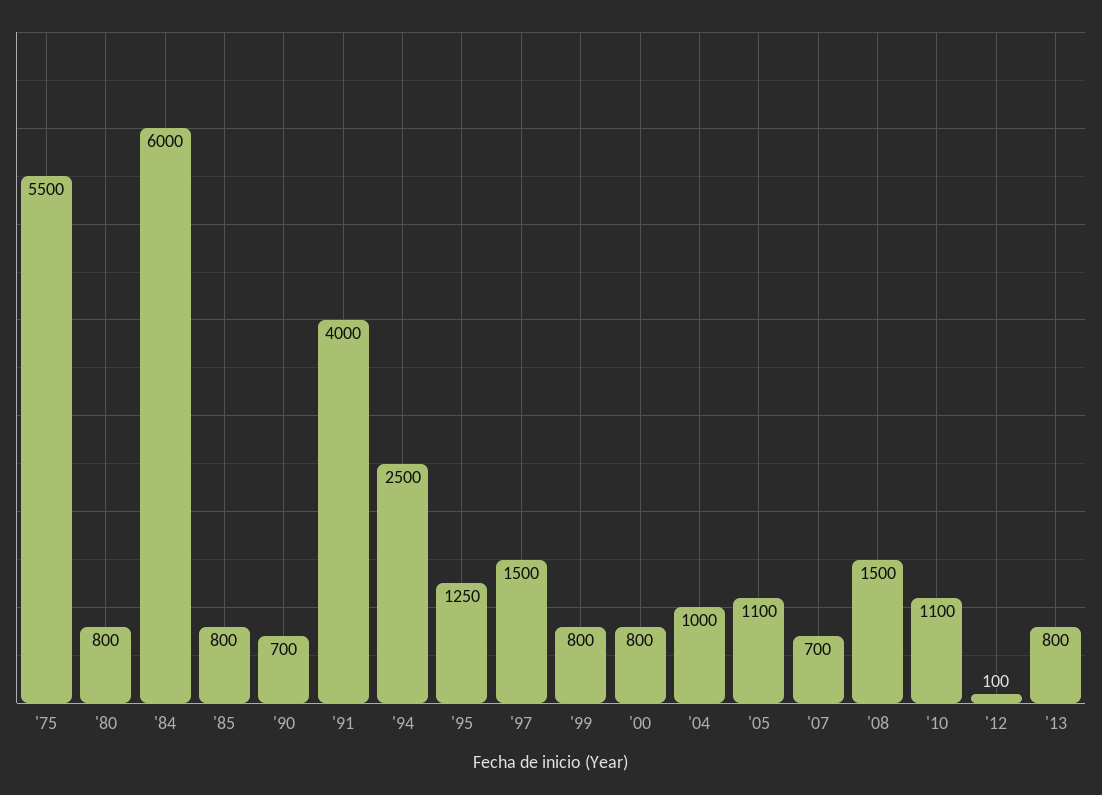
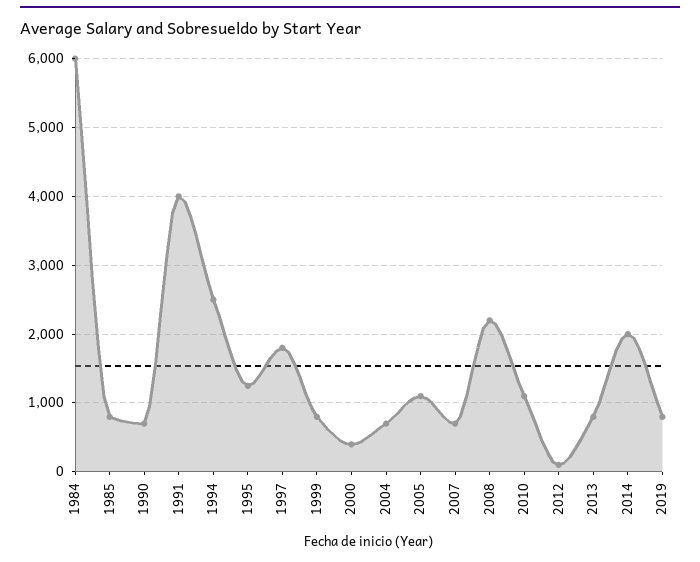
'75: 5500 -> none
'80: 800 -> none
'97: 1500 -> 1800
'00: 800 -> 400
'04: 1000 -> 700
'08: 1500 -> 2200
2014: none -> 2000
2019: none -> 800

